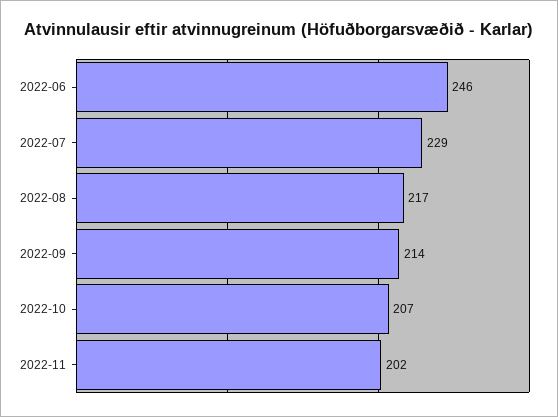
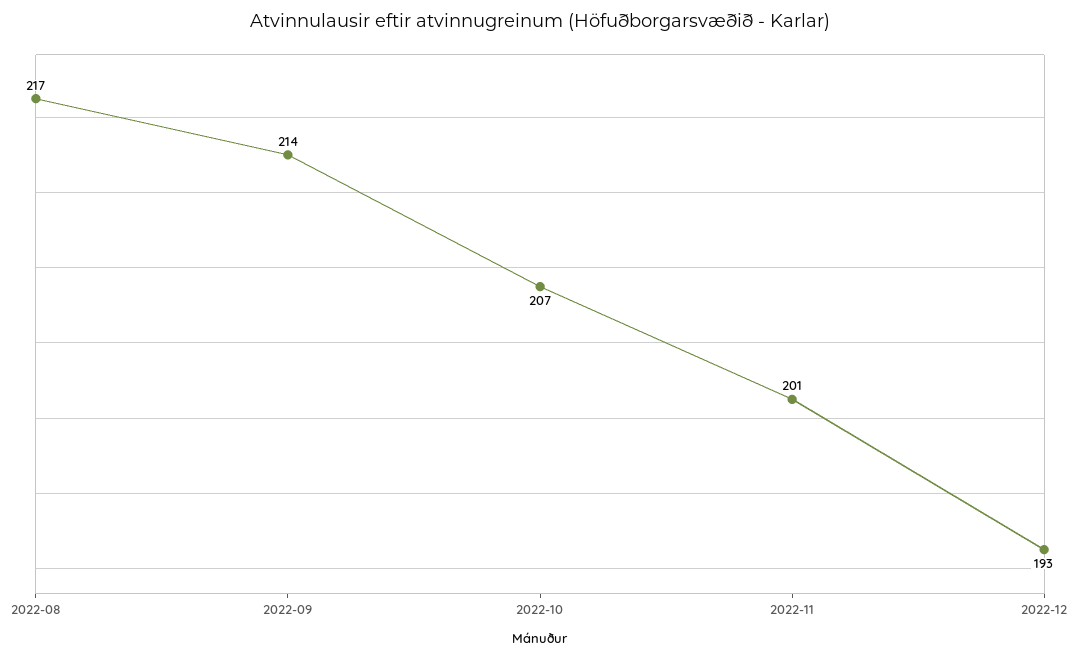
2022-06: 246 -> none
2022-07: 229 -> none
2022-11: 202 -> 201
2022-12: none -> 193

